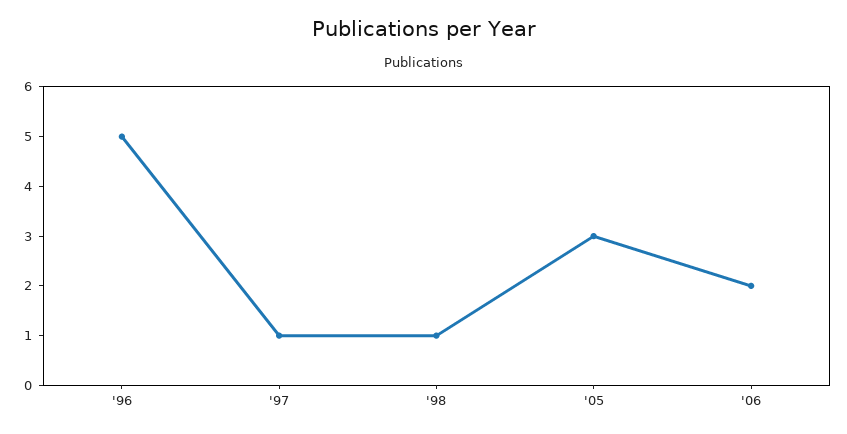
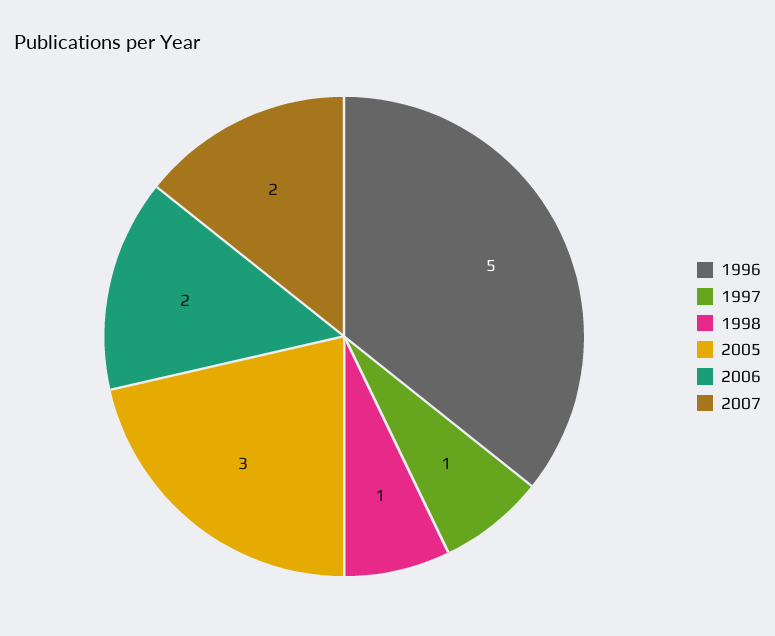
2007: none -> 2

